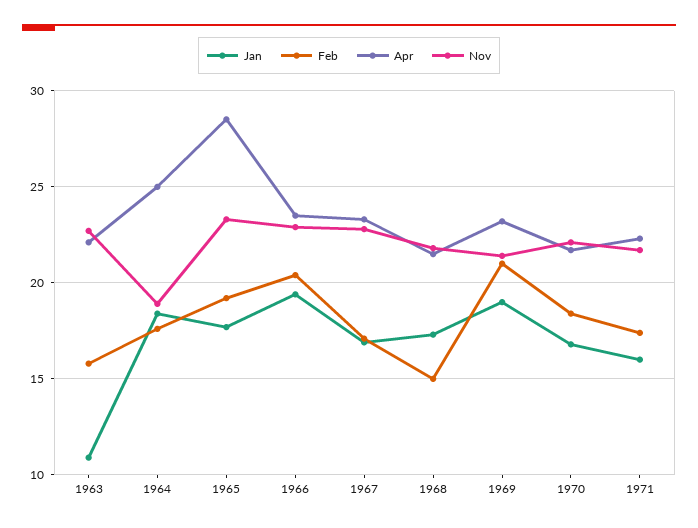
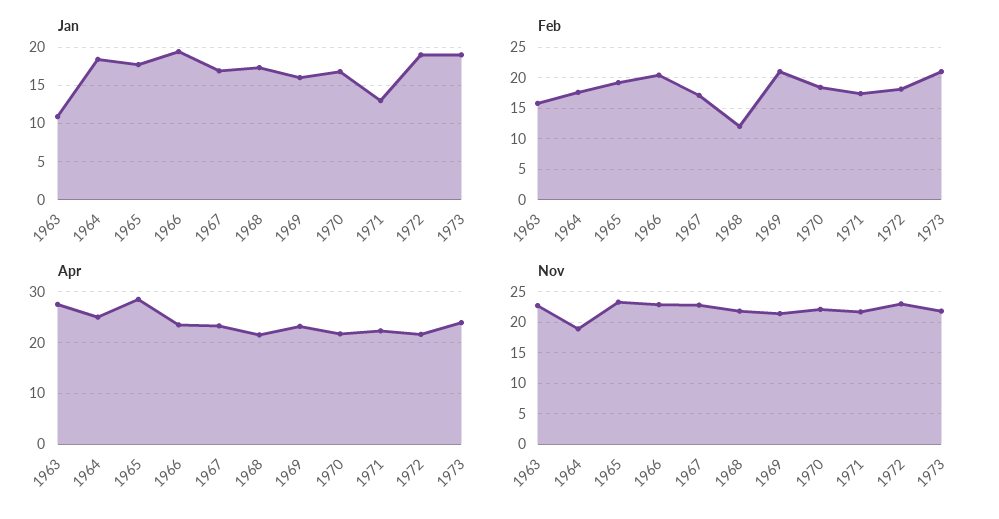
Apr, 1963: 22 -> 28
Feb, 1968: 15 -> 12
Jan, 1969: 19 -> 16
Jan, 1971: 16 -> 13
Jan, 1972: none -> 19
Jan, 1973: none -> 19
Feb, 1972: none -> 18
Feb, 1973: none -> 21
Apr, 1972: none -> 22
Apr, 1973: none -> 24
Nov, 1972: none -> 23
Nov, 1973: none -> 22

